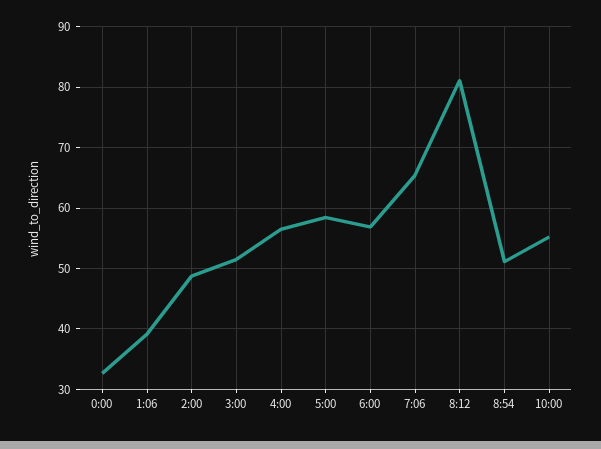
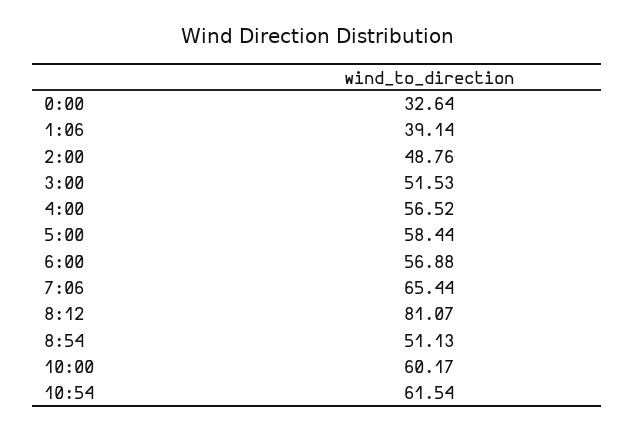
10:00: 55 -> 60.17
10:54: none -> 61.54

